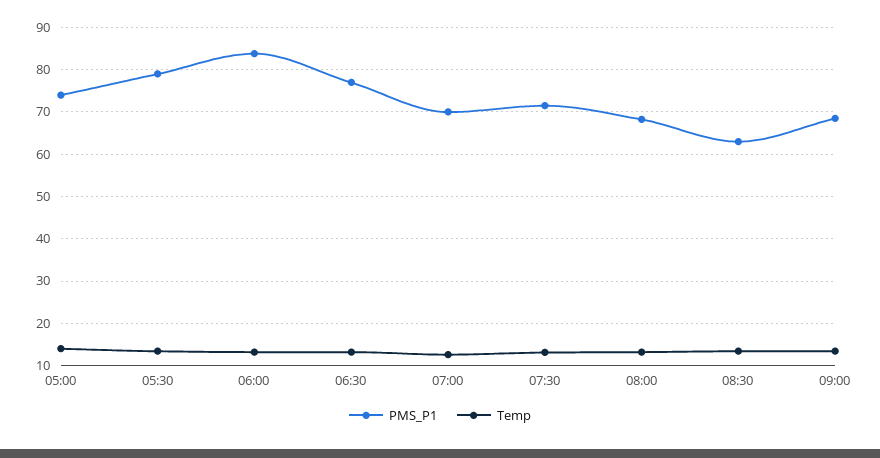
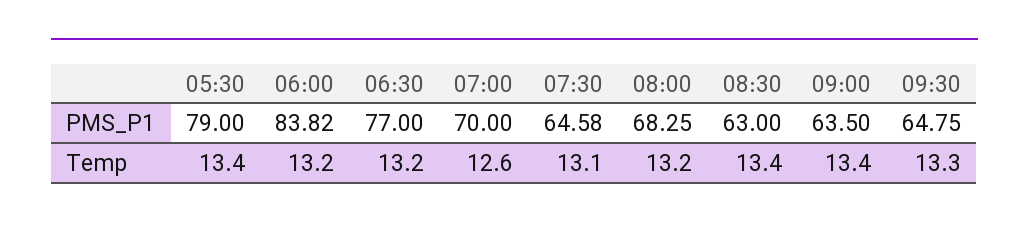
PMS_P1, 05:00: 74 -> none
Temp, 05:00: 14 -> none
PMS_P1, 07:30: 72 -> 64.58
PMS_P1, 09:00: 68 -> 63.5
PMS_P1, 09:30: none -> 64.75
Temp, 09:30: none -> 13.3

